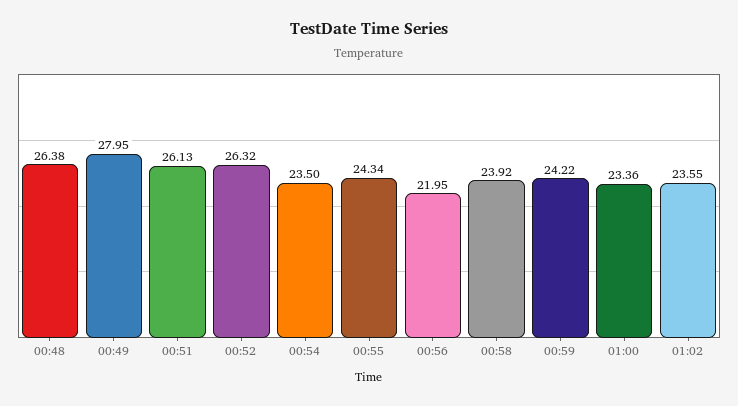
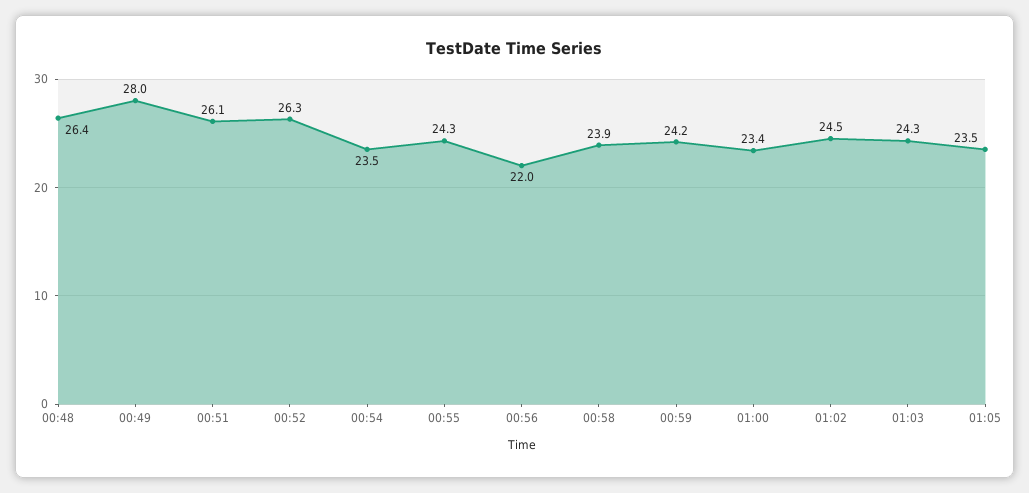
01:02: 23.55 -> 24.5
01:03: none -> 24.3
01:05: none -> 23.5

